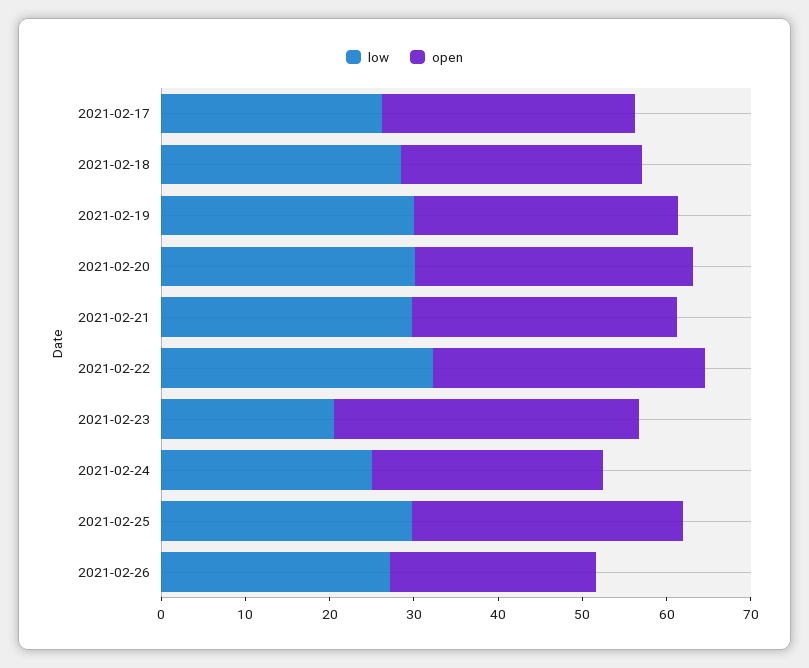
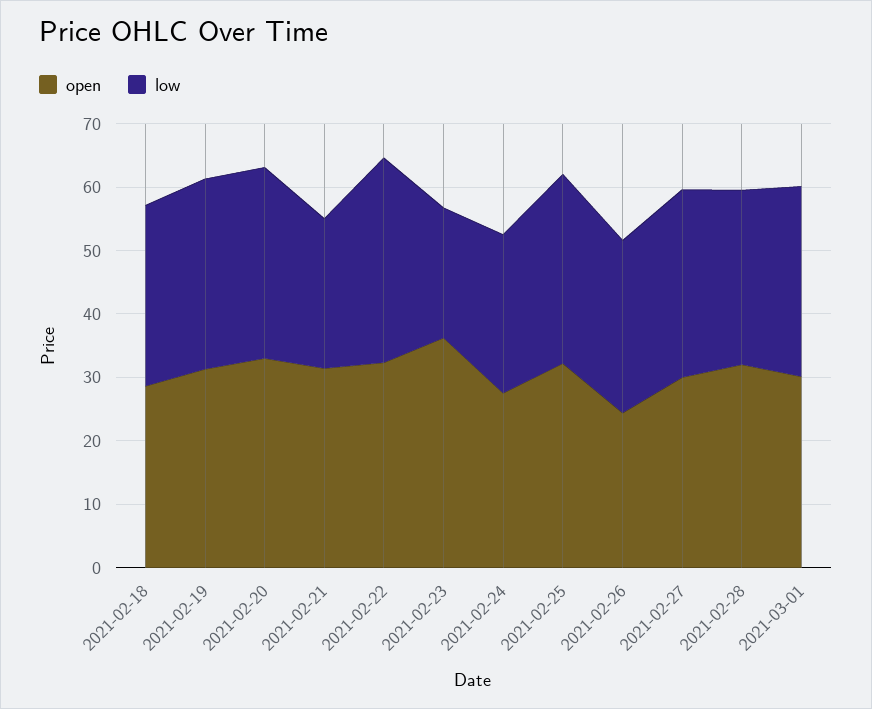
low, 2021-02-17: 26 -> none
open, 2021-02-17: 30 -> none
low, 2021-02-21: 30 -> 24
open, 2021-02-27: none -> 30
low, 2021-02-27: none -> 30
open, 2021-02-28: none -> 32
low, 2021-02-28: none -> 28
open, 2021-03-01: none -> 30
low, 2021-03-01: none -> 30

